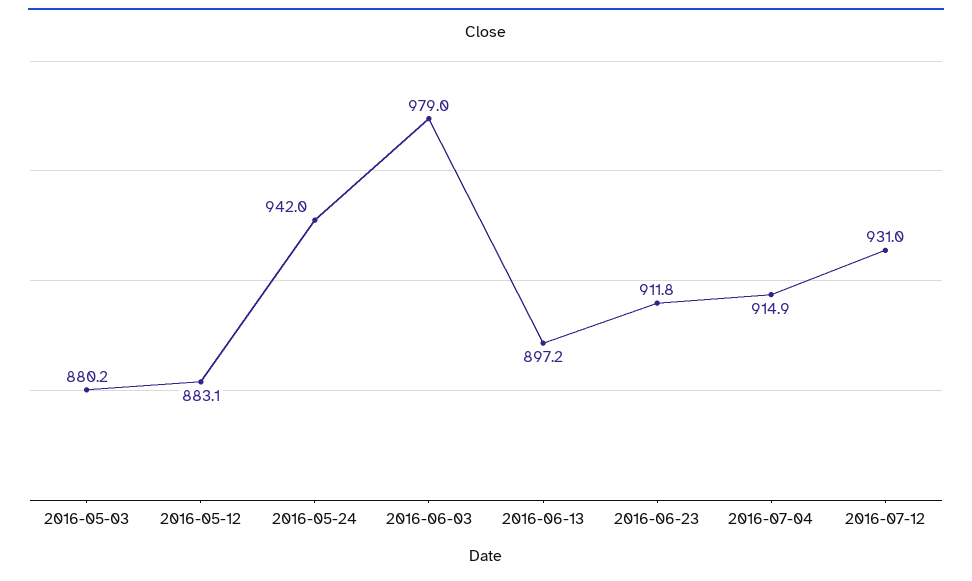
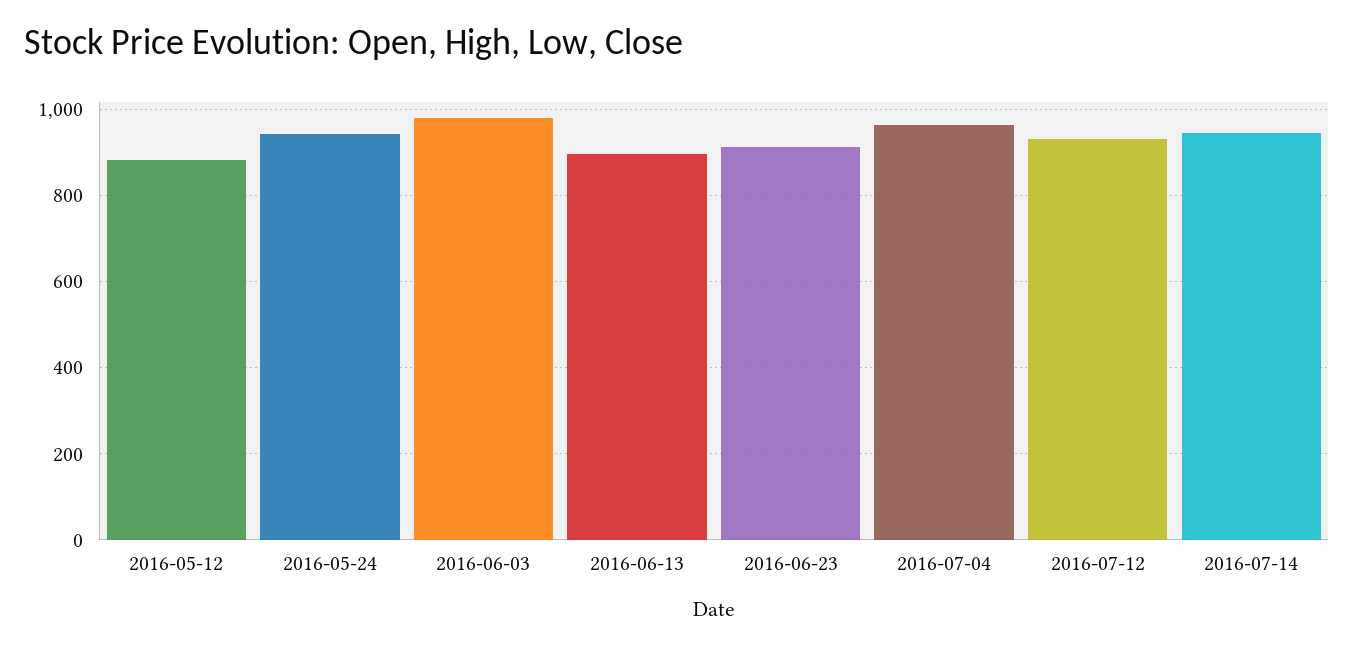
2016-05-03: 880.2 -> none
2016-07-04: 914.9 -> 960
2016-07-14: none -> 940

